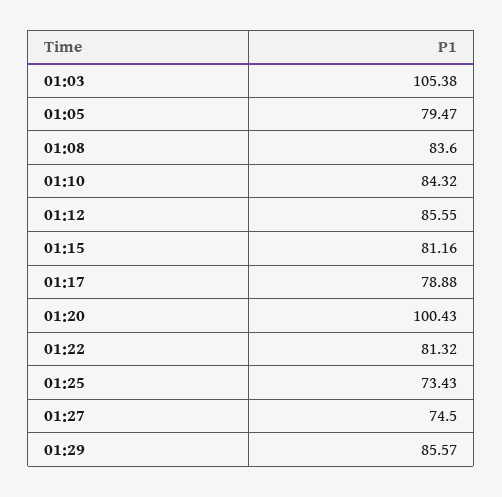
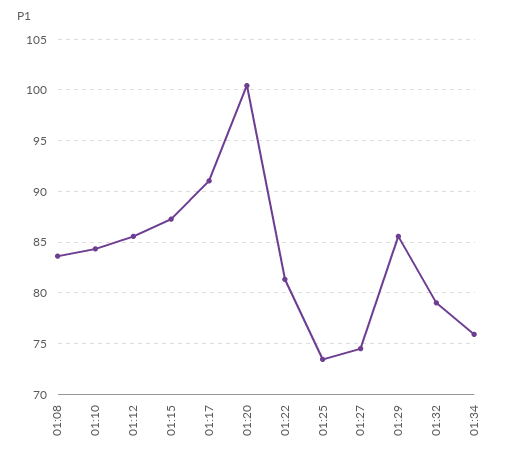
01:03: 105.38 -> none
01:05: 79.47 -> none
01:15: 81.16 -> 87
01:17: 78.88 -> 91
01:32: none -> 79
01:34: none -> 76

